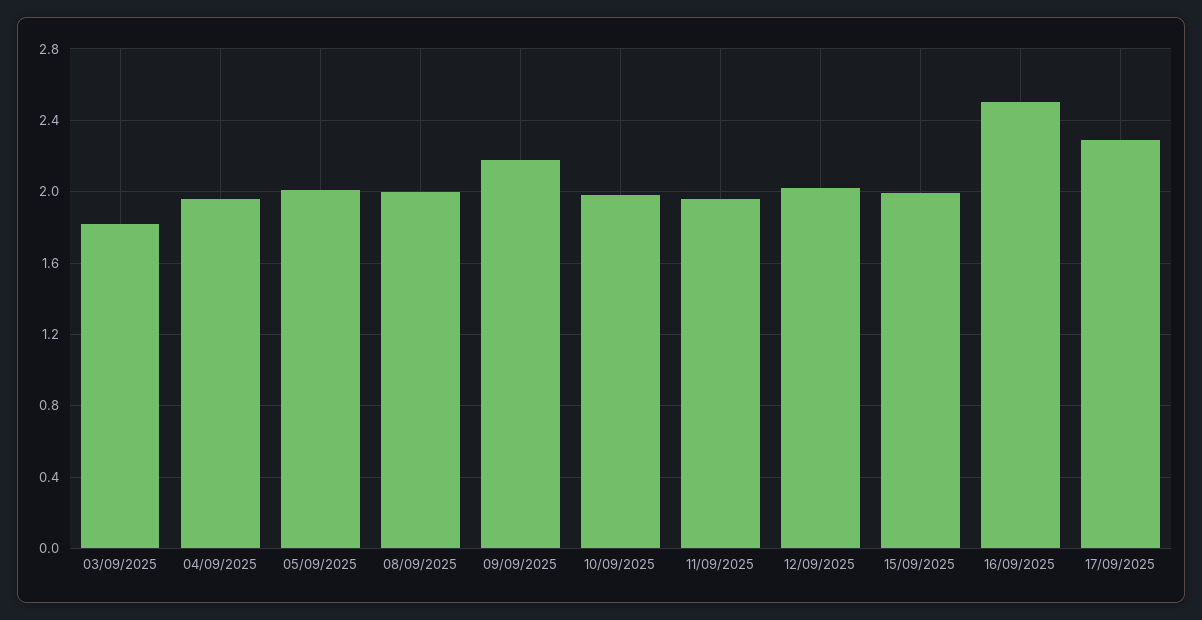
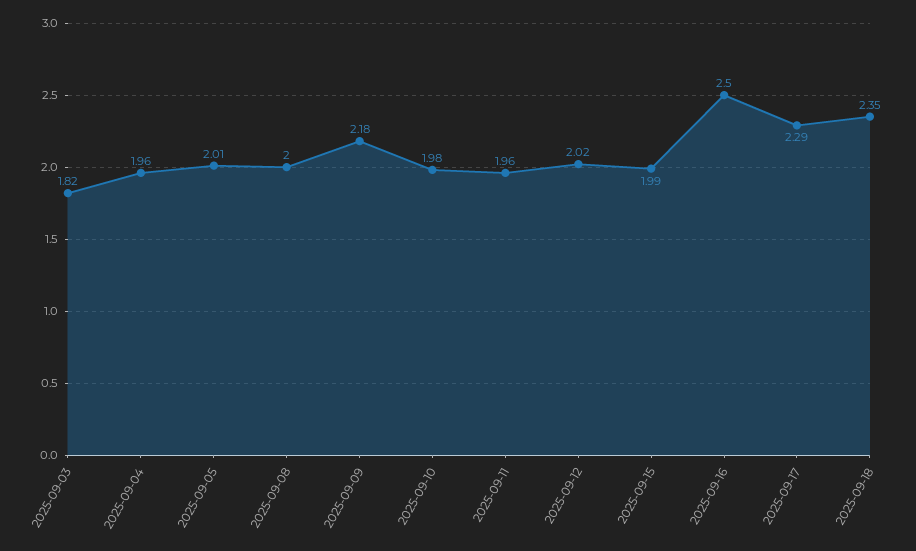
2025-09-18: none -> 2.35

